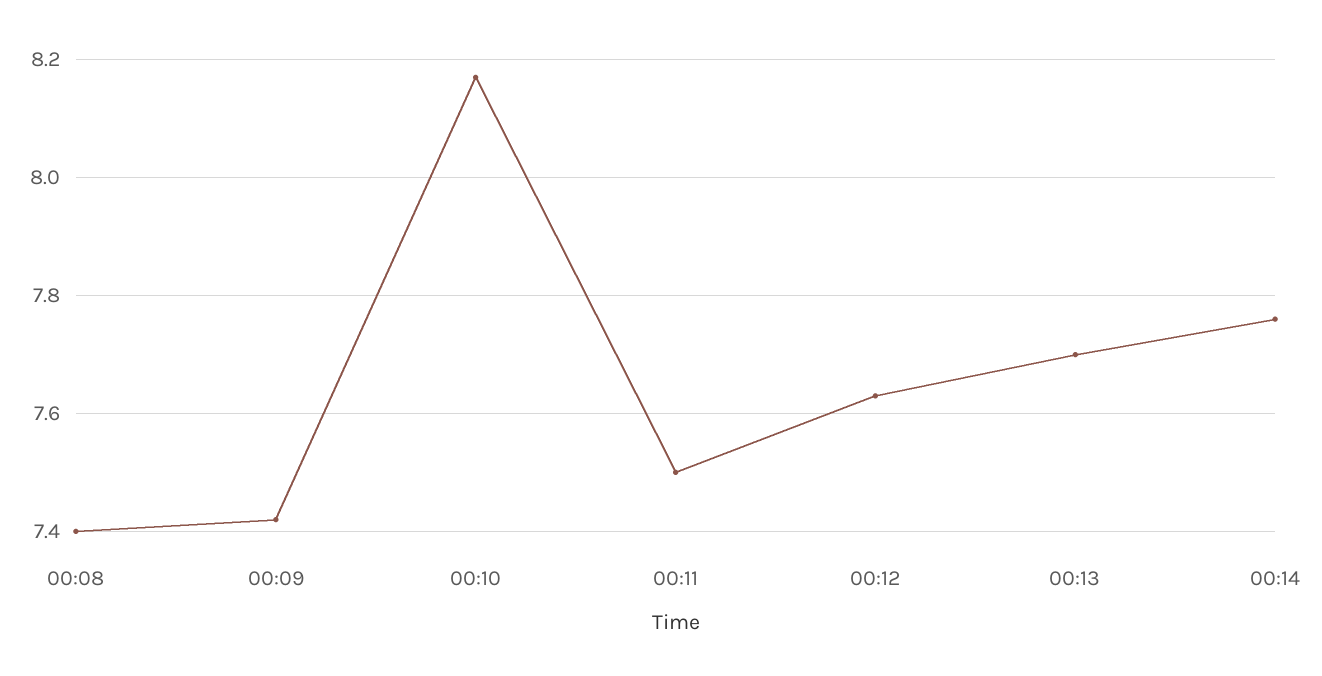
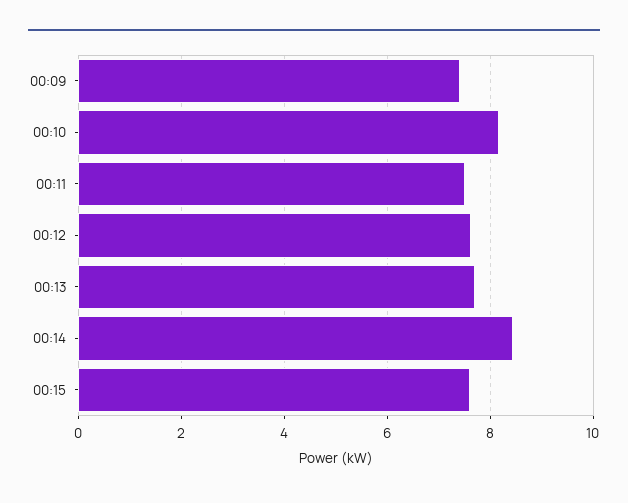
00:08: 7.4 -> none
00:14: 7.75 -> 8.4
00:15: none -> 7.6

